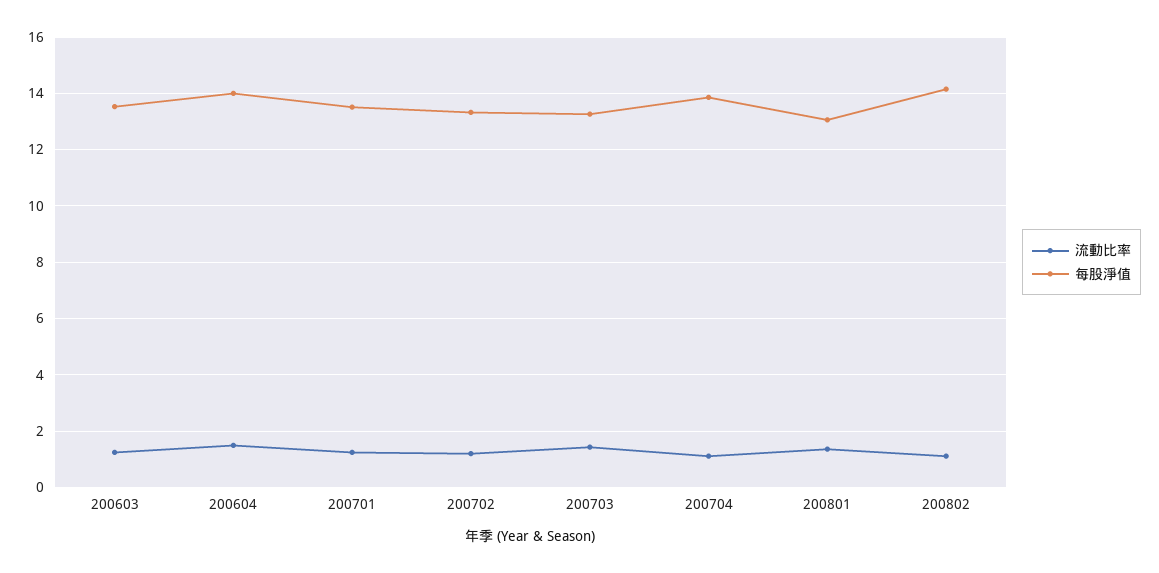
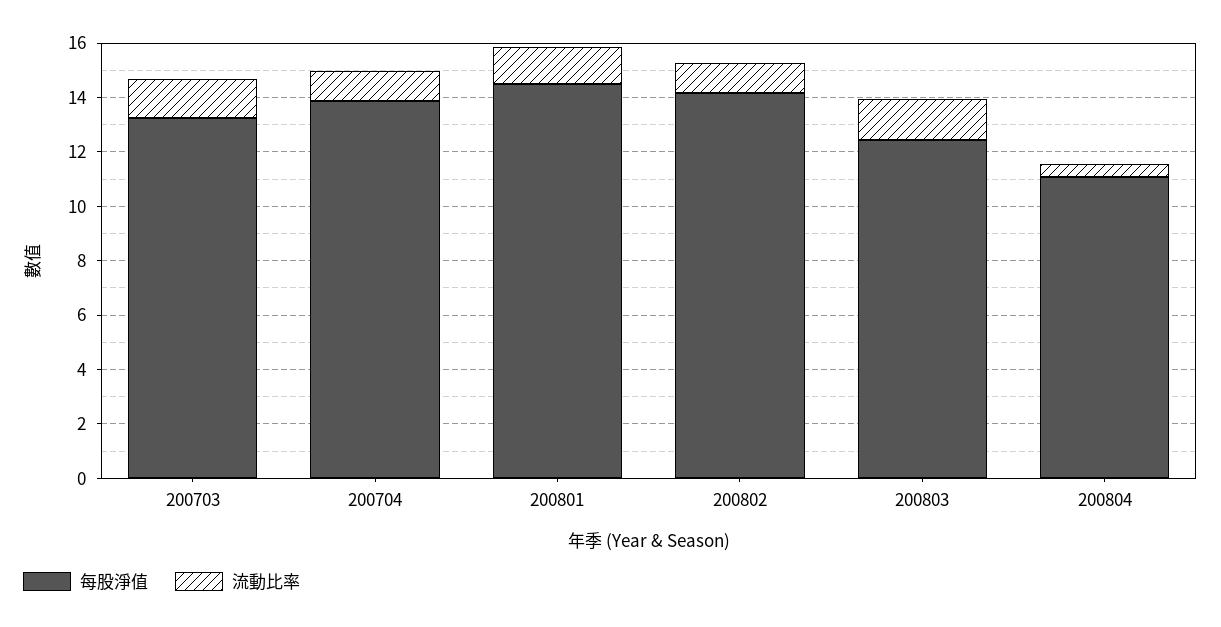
流動比率, 200603: 1.25 -> none
每股淨值, 200603: 13.5 -> none
流動比率, 200604: 1.5 -> none
每股淨值, 200604: 14 -> none
流動比率, 200701: 1.25 -> none
每股淨值, 200701: 13.5 -> none
流動比率, 200702: 1.25 -> none
每股淨值, 200702: 13.25 -> none
每股淨值, 200801: 13 -> 14.5
每股淨值, 200803: none -> 12.5
流動比率, 200803: none -> 1.5
每股淨值, 200804: none -> 11
流動比率, 200804: none -> 0.5

